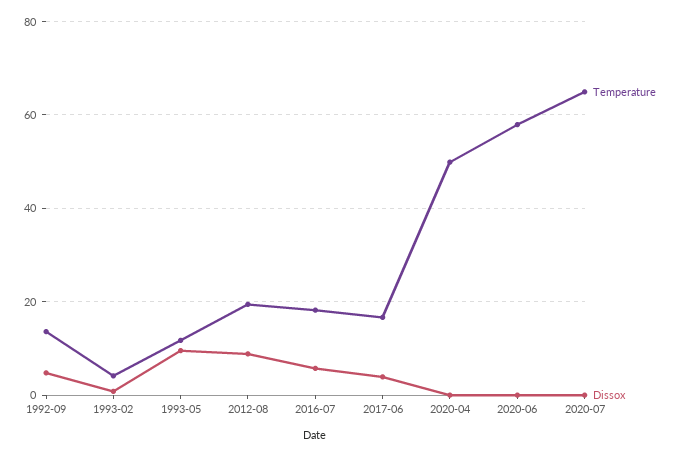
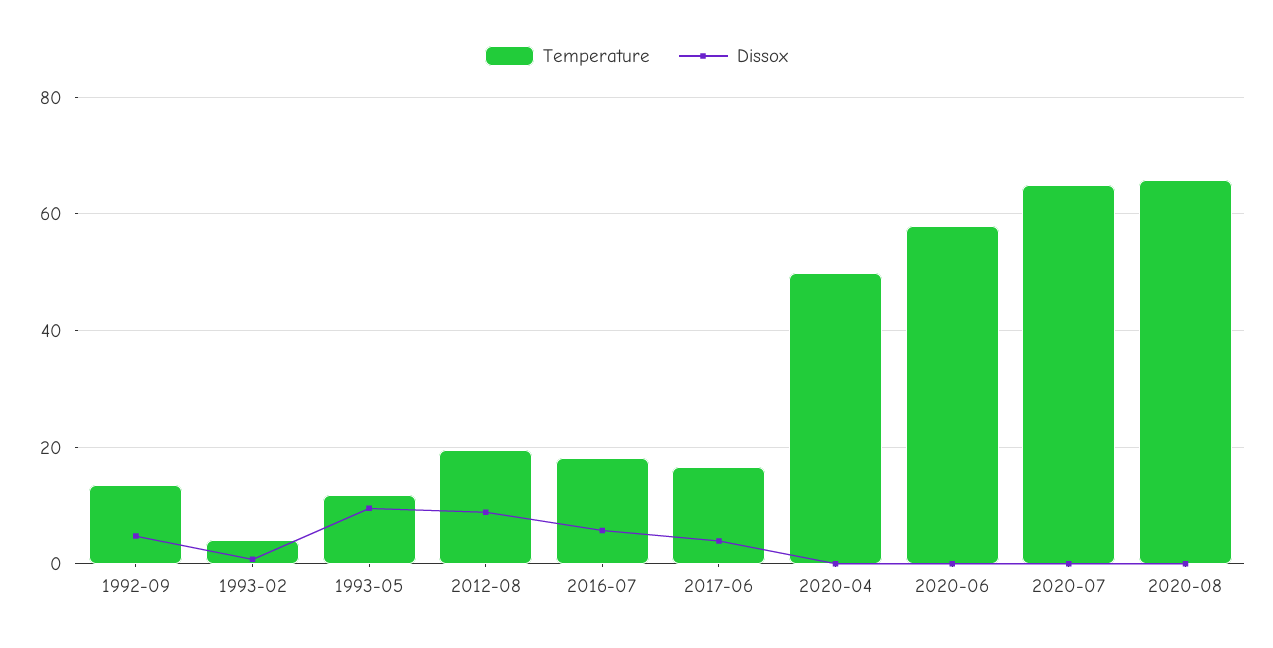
Temperature, 2020-08: none -> 66
Dissox, 2020-08: none -> 0

